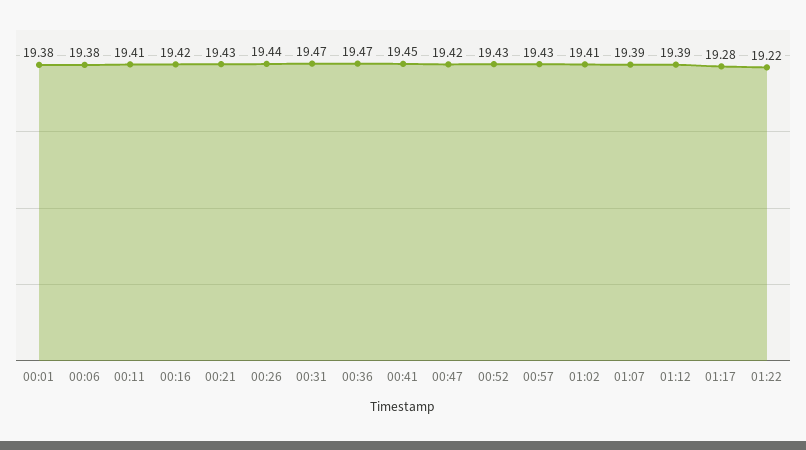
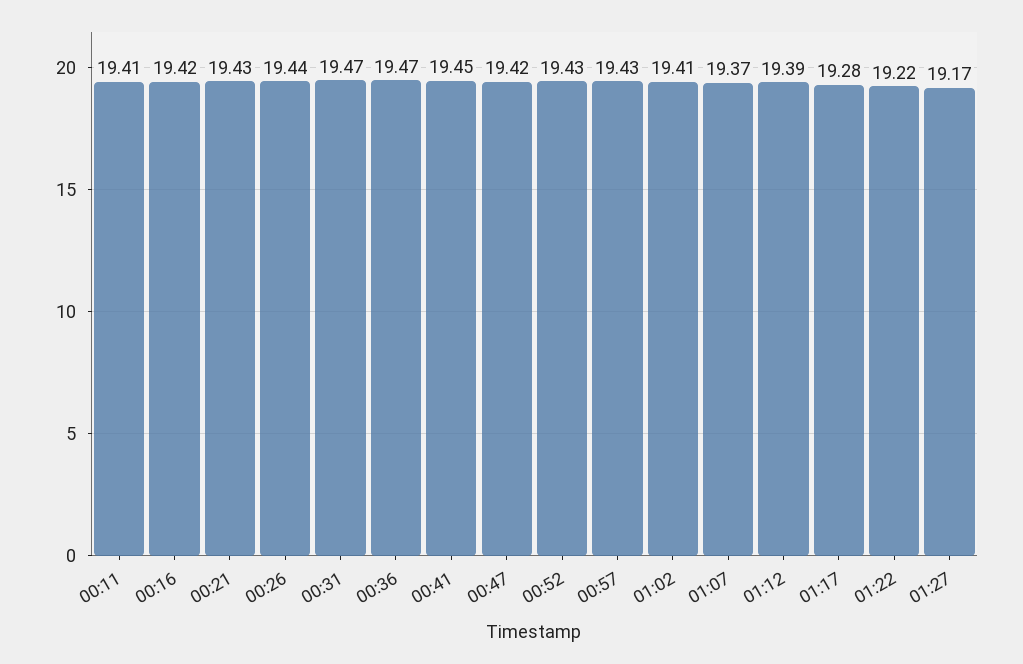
00:01: 19.38 -> none
00:06: 19.38 -> none
01:07: 19.39 -> 19.37
01:27: none -> 19.17

